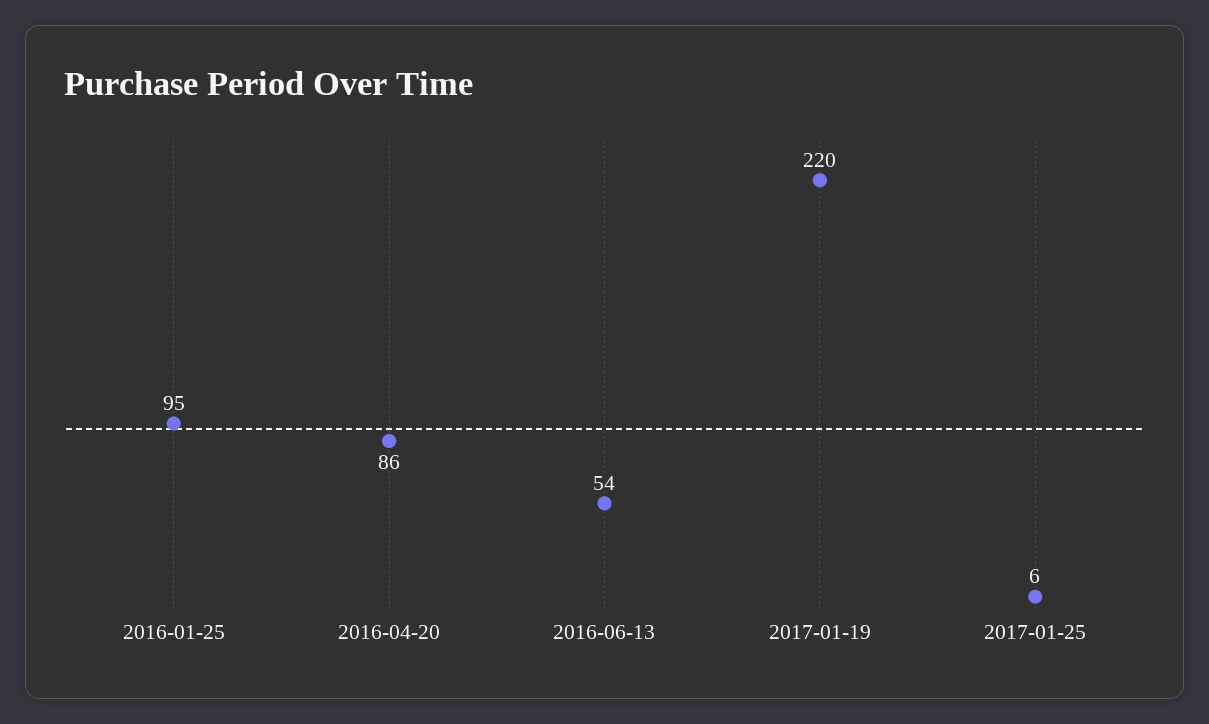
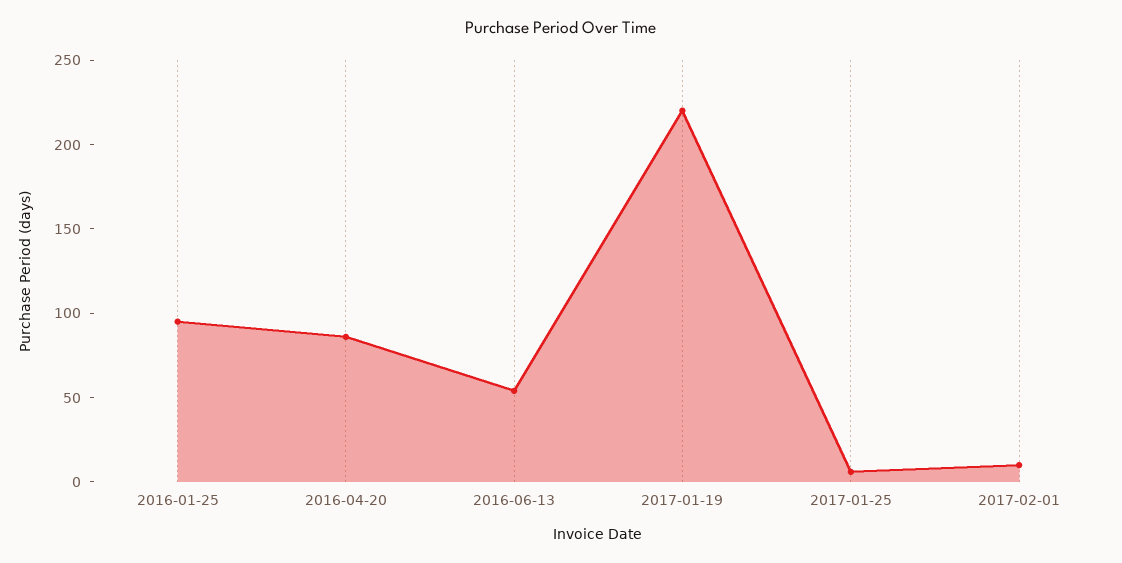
2017-02-01: none -> 10

